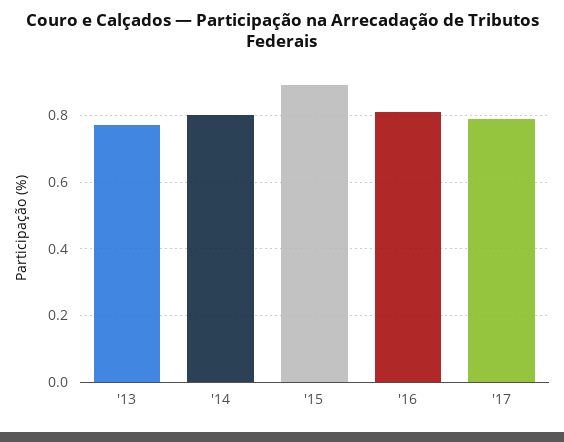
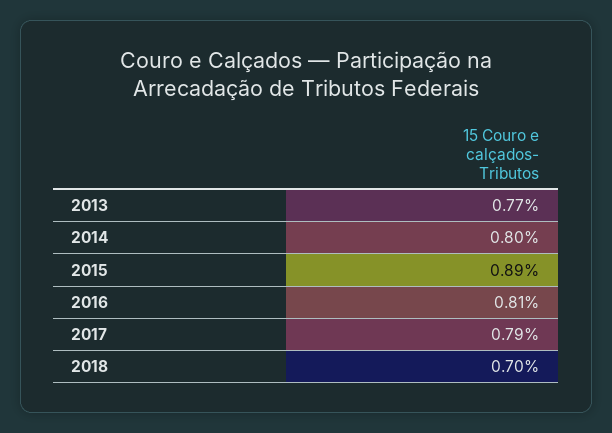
2018: none -> 0.7

